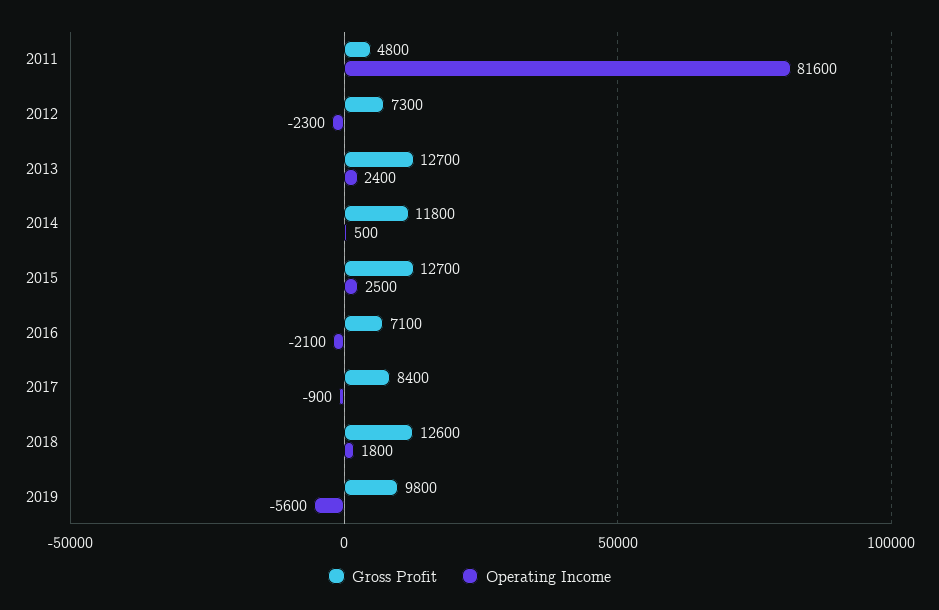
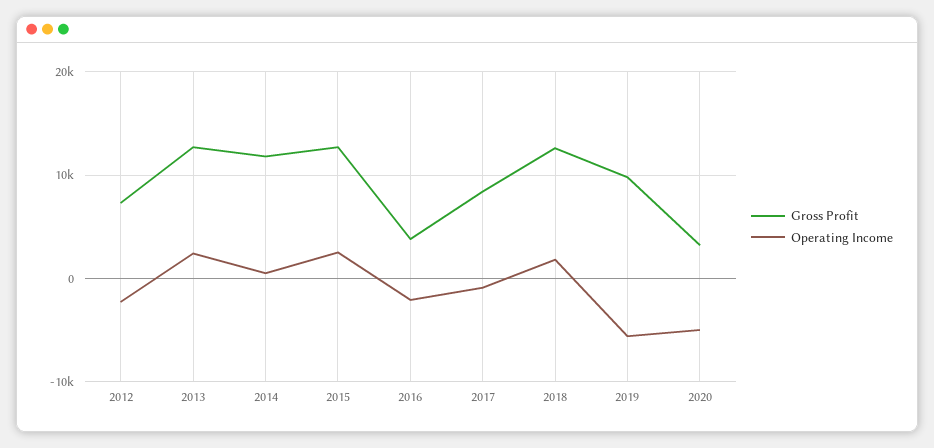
Gross Profit, 2011: 4800 -> none
Operating Income, 2011: 81600 -> none
Gross Profit, 2016: 7100 -> 4000
Gross Profit, 2020: none -> 3000
Operating Income, 2020: none -> -5000

